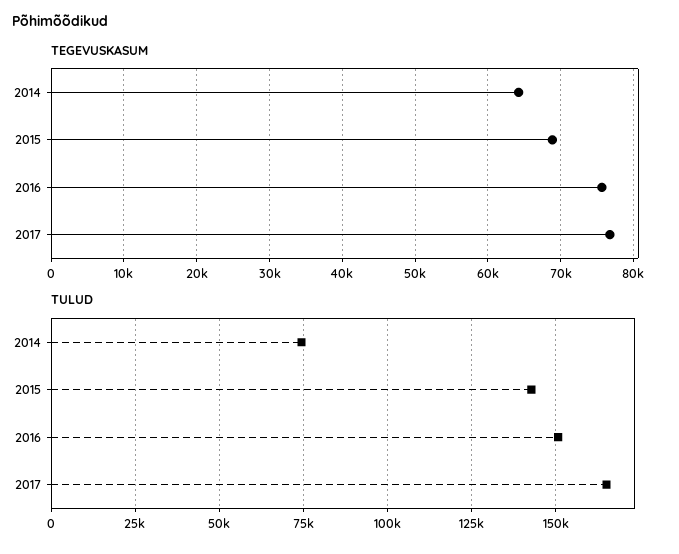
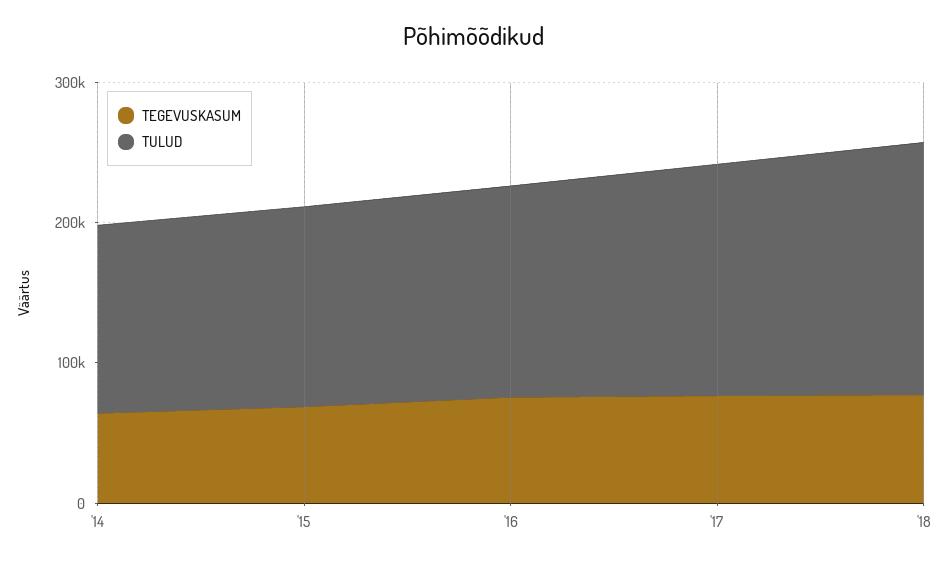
TULUD, 2014: 75000 -> 140000
TEGEVUSKASUM, '18: none -> 80000
TULUD, '18: none -> 180000

